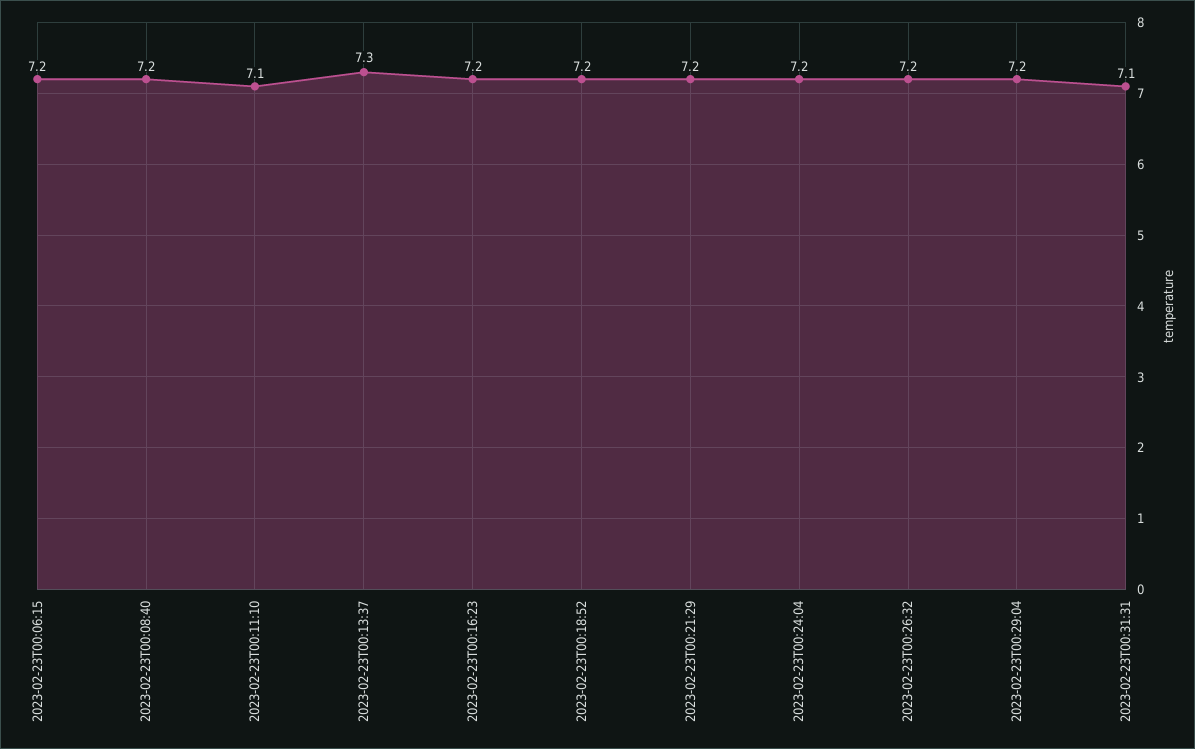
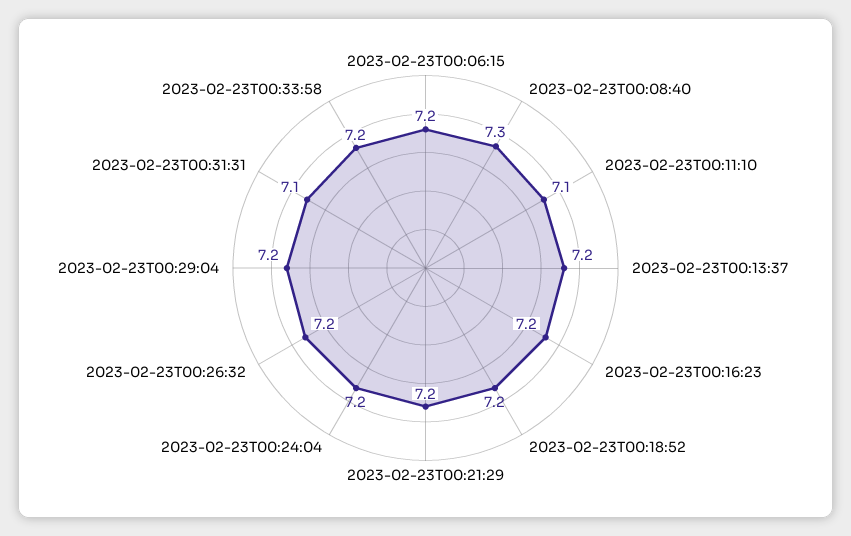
2023-02-23T00:08:40: 7.2 -> 7.3
2023-02-23T00:13:37: 7.3 -> 7.2
2023-02-23T00:33:58: none -> 7.2

